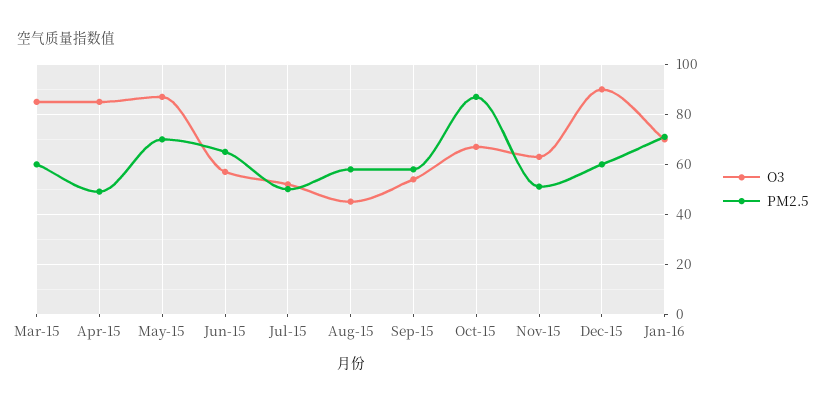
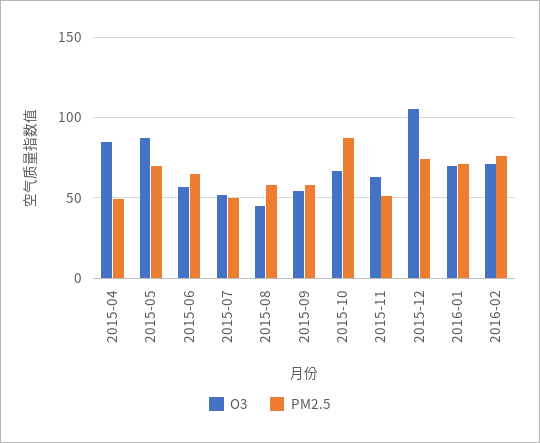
O3, Mar-15: 85 -> none
PM2.5, Mar-15: 60 -> none
O3, Dec-15: 90 -> 105
PM2.5, Dec-15: 60 -> 75
O3, 2016-02: none -> 70
PM2.5, 2016-02: none -> 75

